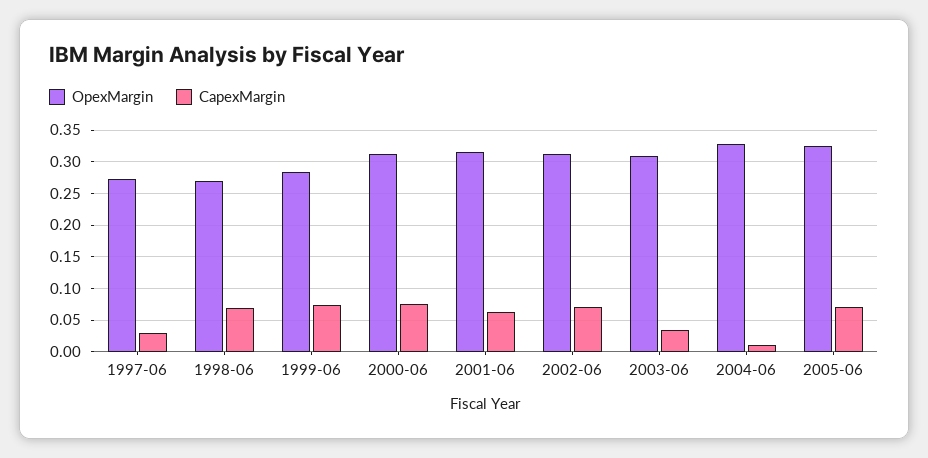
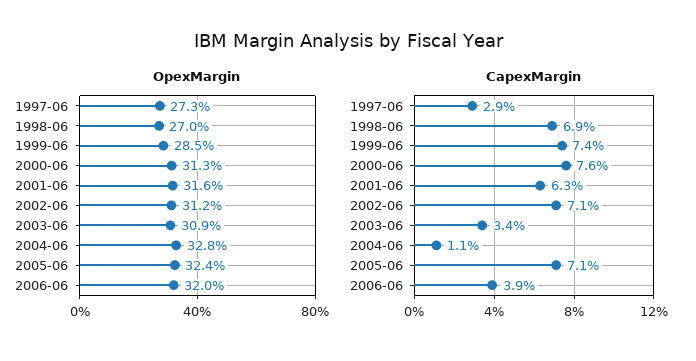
OpexMargin, 2006-06: none -> 0.32
CapexMargin, 2006-06: none -> 0.039

